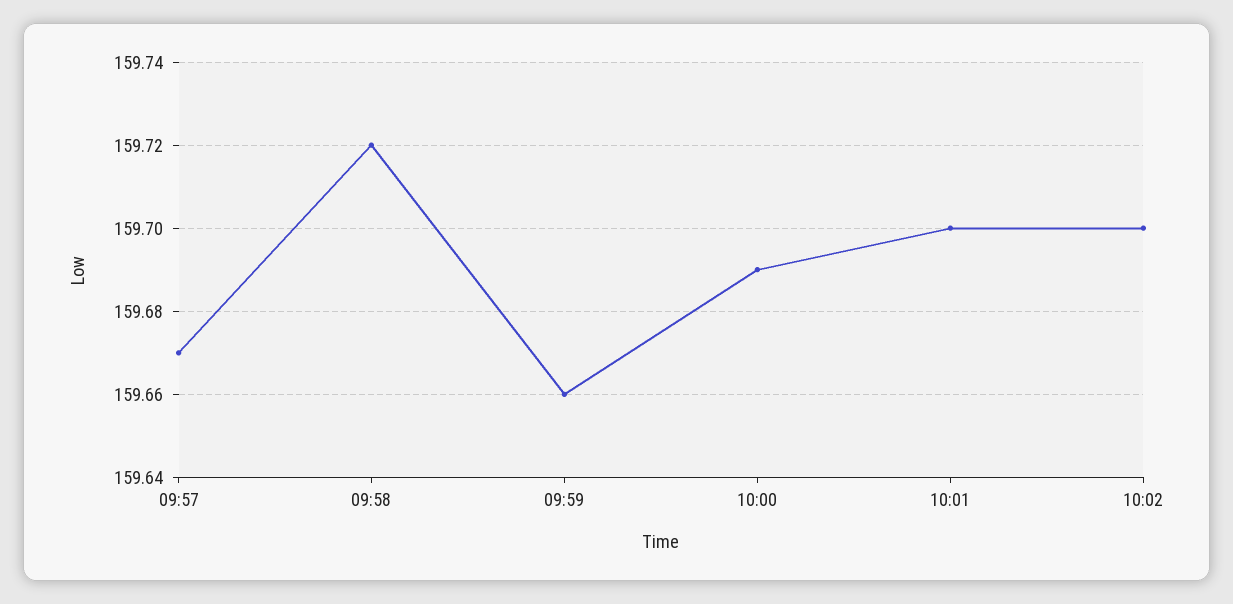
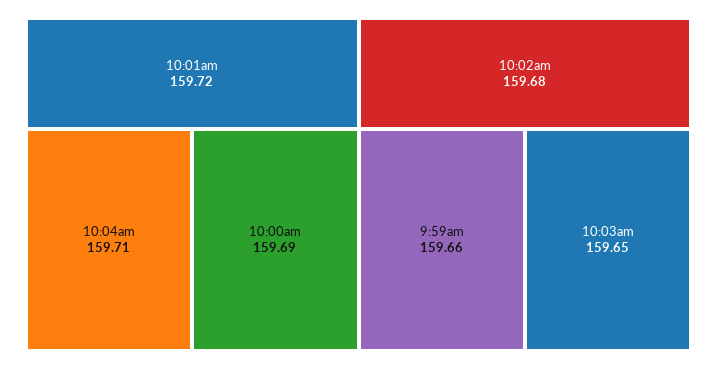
09:57: 159.67 -> none
09:58: 159.72 -> none
10:01: 159.7 -> 159.72
10:02: 159.7 -> 159.68
10:04am: none -> 159.71
10:03am: none -> 159.65

